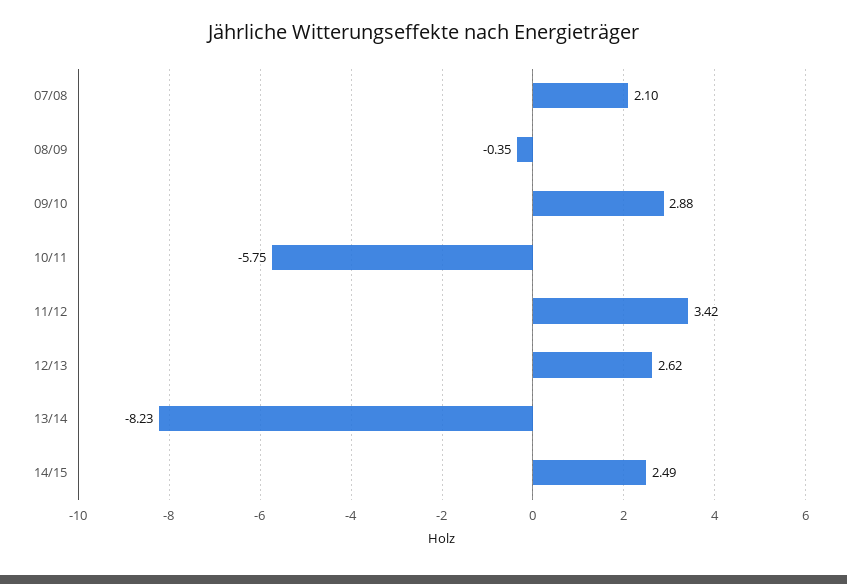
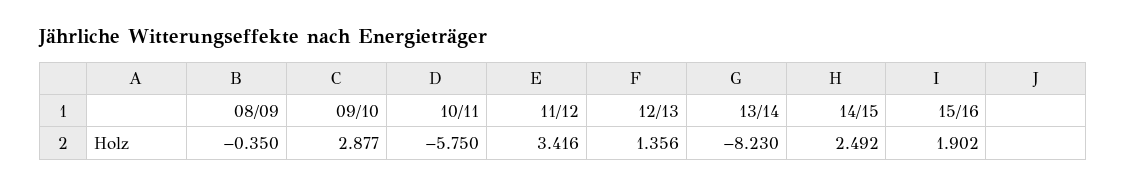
07/08: 2.1 -> none
12/13: 2.62 -> 1.356
15/16: none -> 1.902

